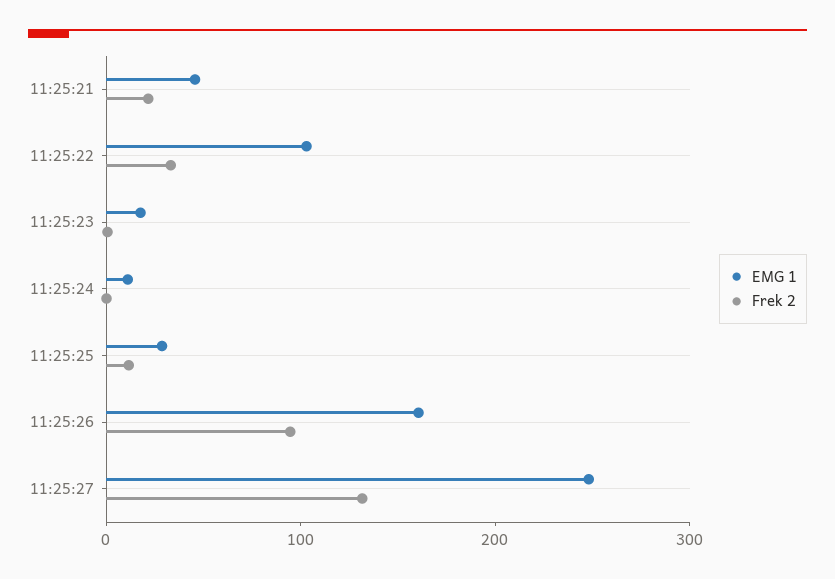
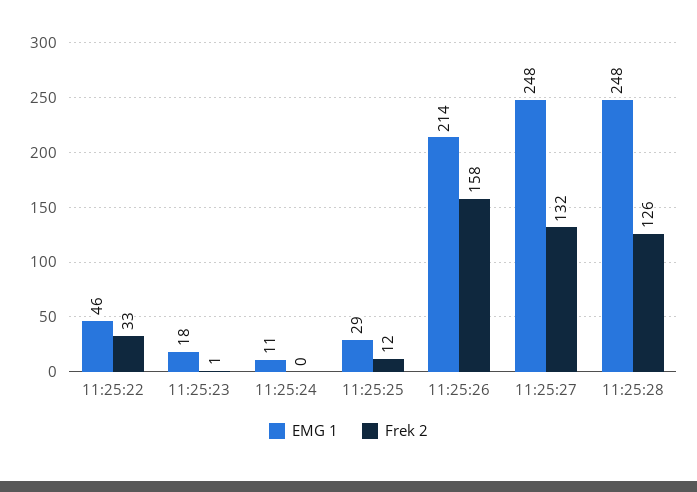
EMG 1, 11:25:21: 40 -> none
Frek 2, 11:25:21: 20 -> none
EMG 1, 11:25:22: 100 -> 46
EMG 1, 11:25:26: 160 -> 214
Frek 2, 11:25:26: 100 -> 158
EMG 1, 11:25:28: none -> 248
Frek 2, 11:25:28: none -> 126

